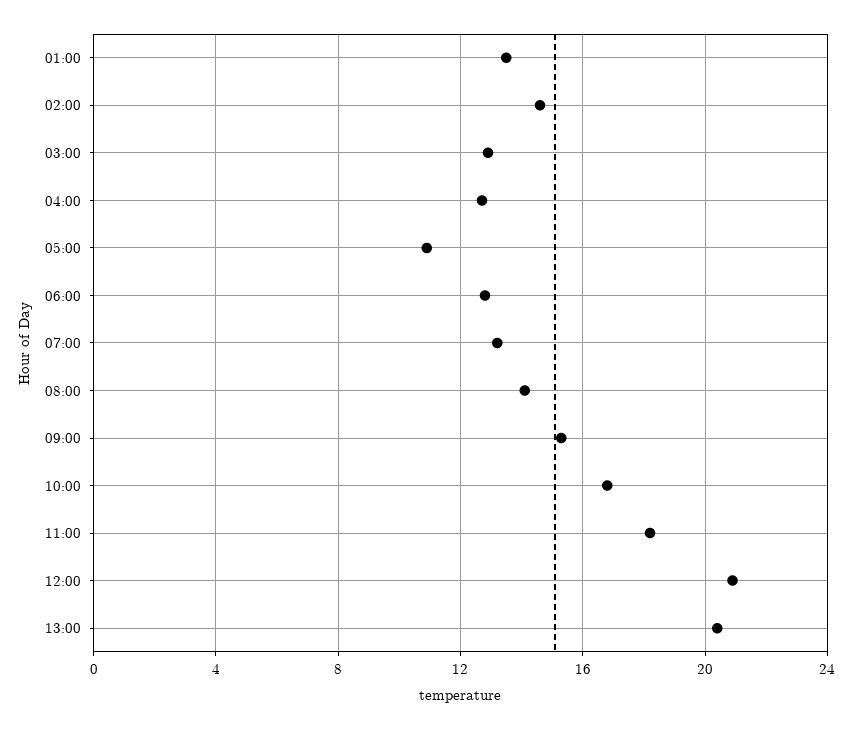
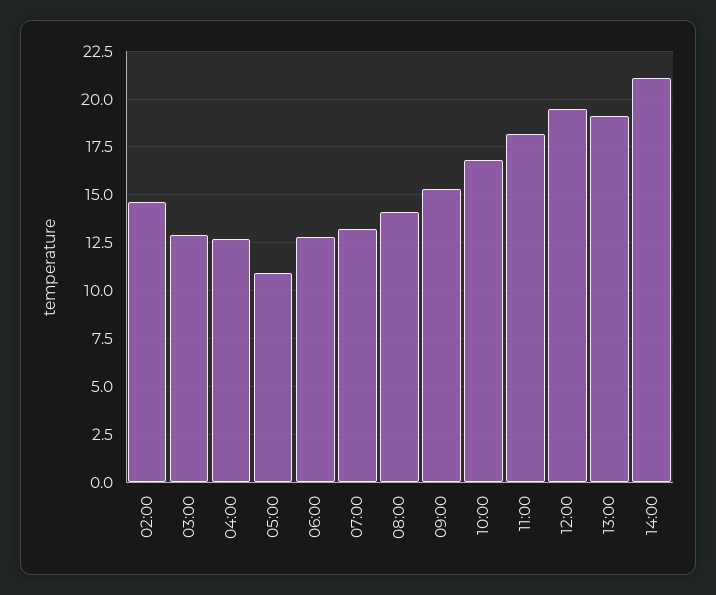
01:00: 13.5 -> none
12:00: 21 -> 19.5
13:00: 20.5 -> 19
14:00: none -> 21

